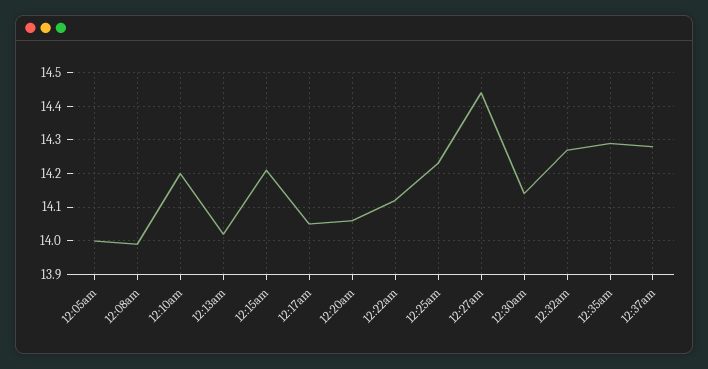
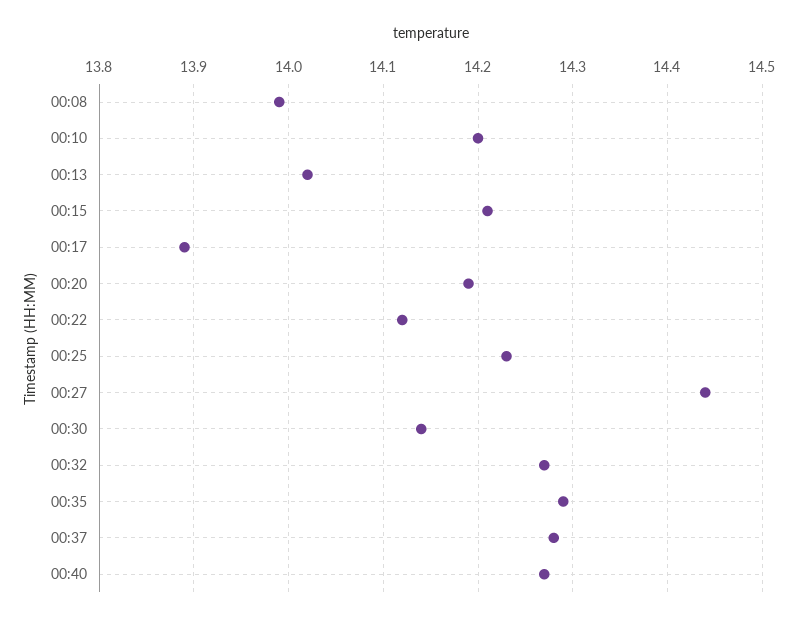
12:05am: 14 -> none
12:17am: 14.05 -> 13.89
12:20am: 14.05 -> 14.19
00:40: none -> 14.27

